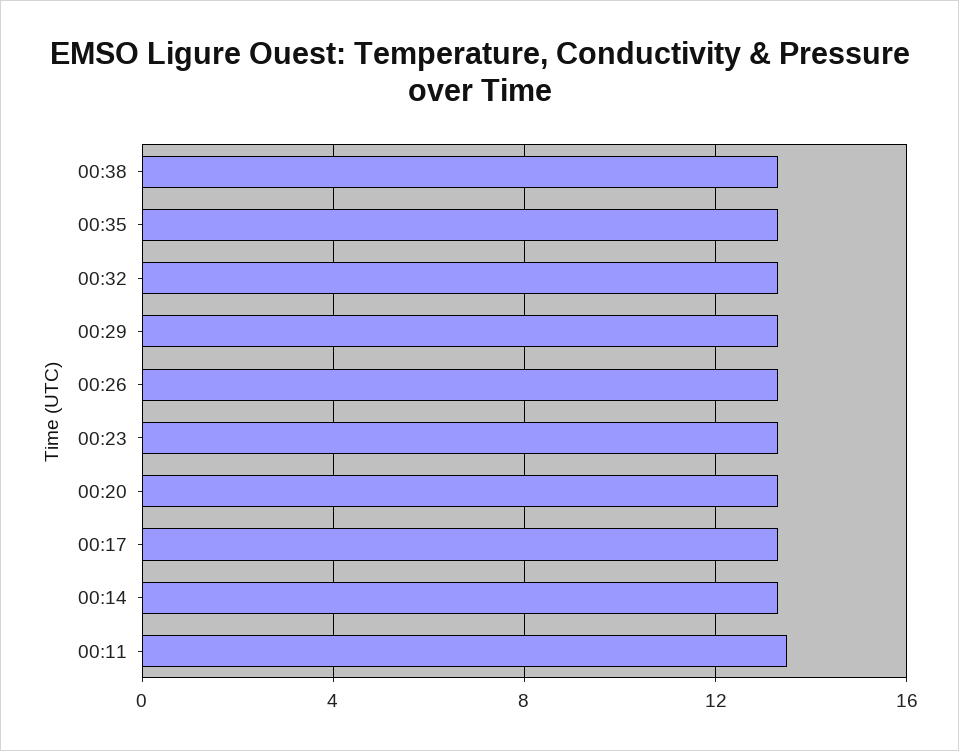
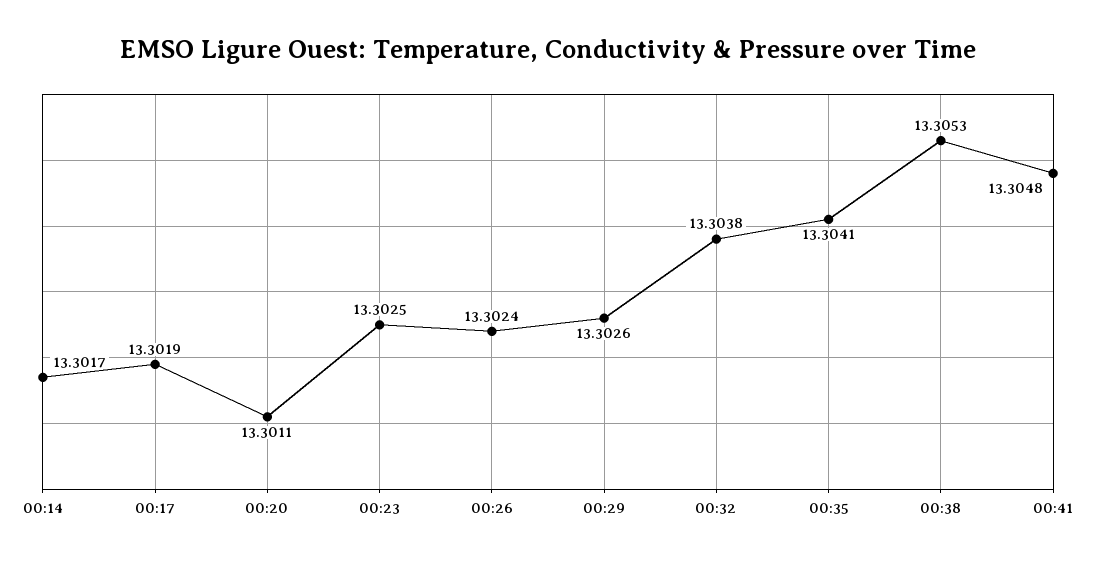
00:11: 13.5 -> none
00:41: none -> 13.3048

